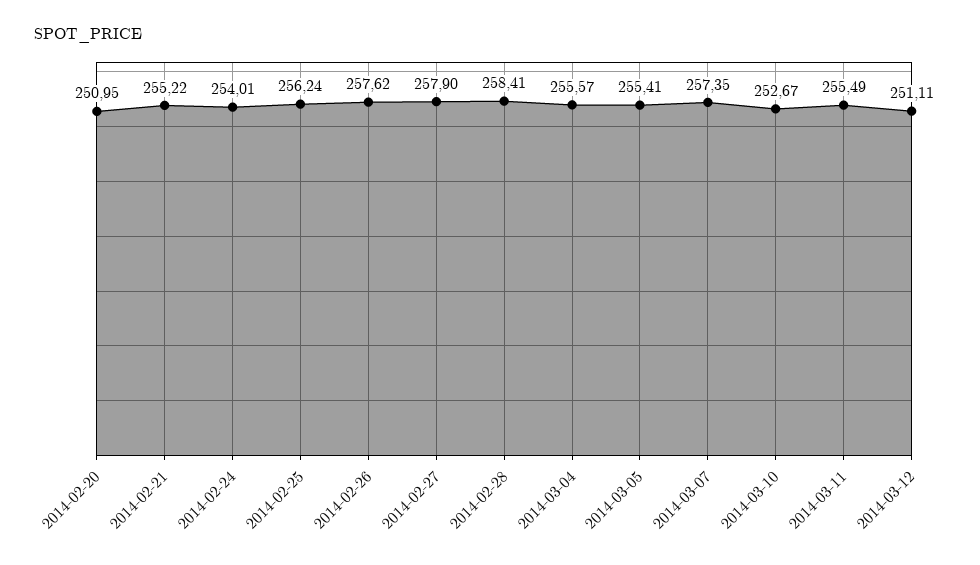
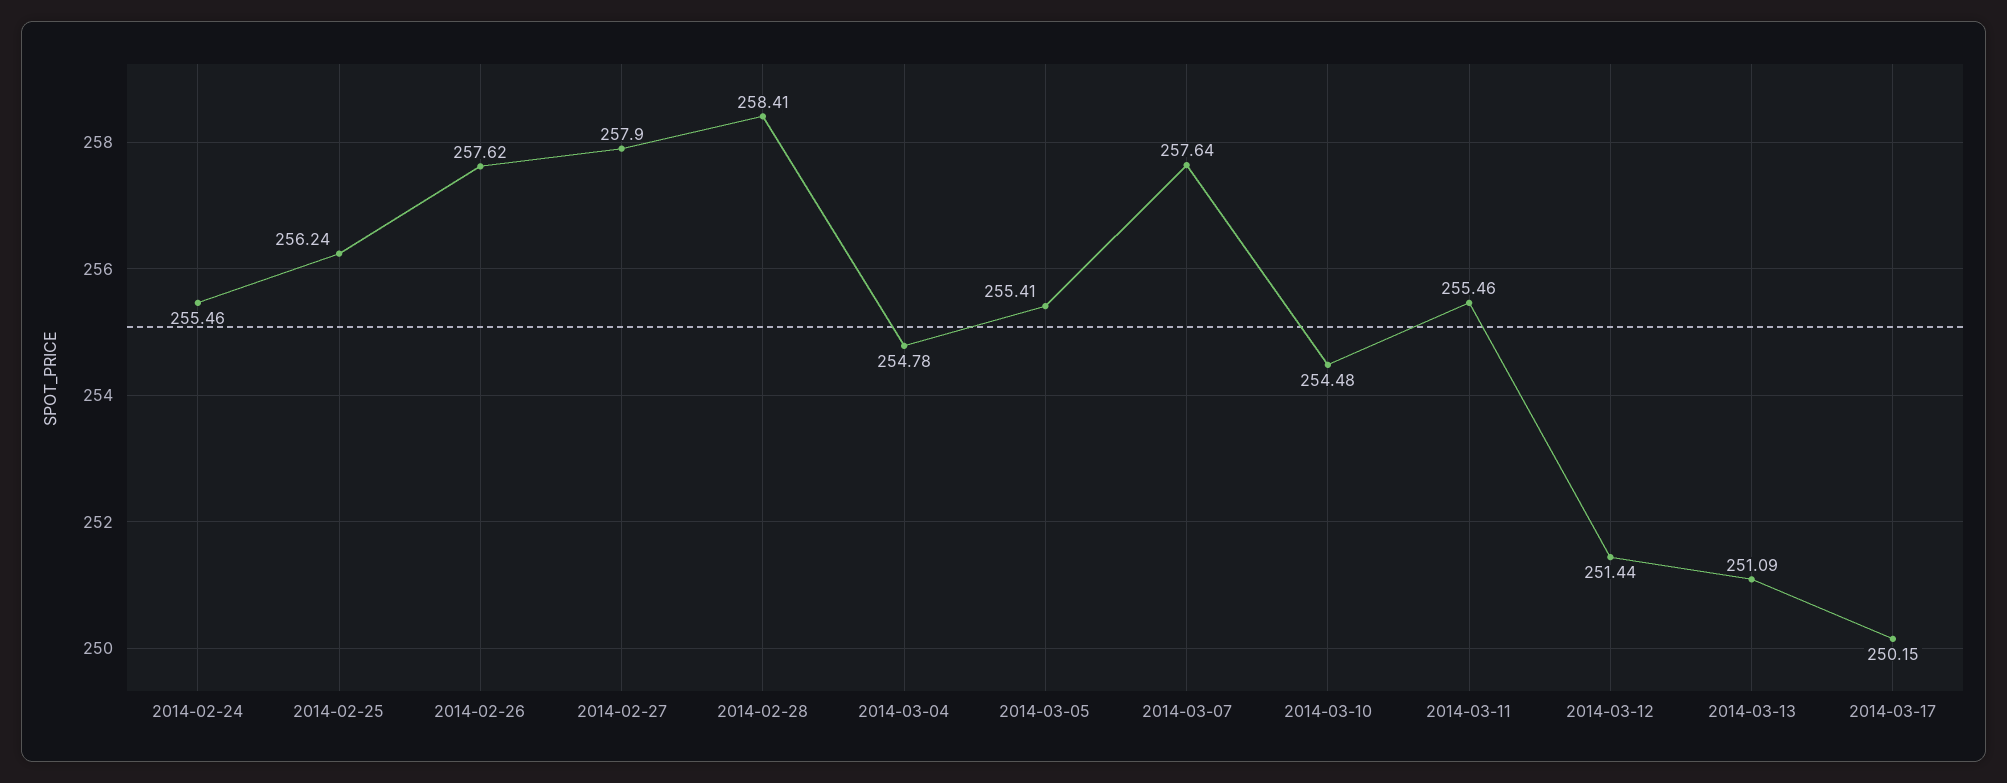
2014-02-20: 250.95 -> none
2014-02-21: 255.22 -> none
2014-02-24: 254.01 -> 255.46
2014-03-04: 255.57 -> 254.78
2014-03-07: 257.35 -> 257.64
2014-03-10: 252.67 -> 254.48
2014-03-11: 255.49 -> 255.46
2014-03-12: 251.11 -> 251.44
2014-03-13: none -> 251.09
2014-03-17: none -> 250.15

